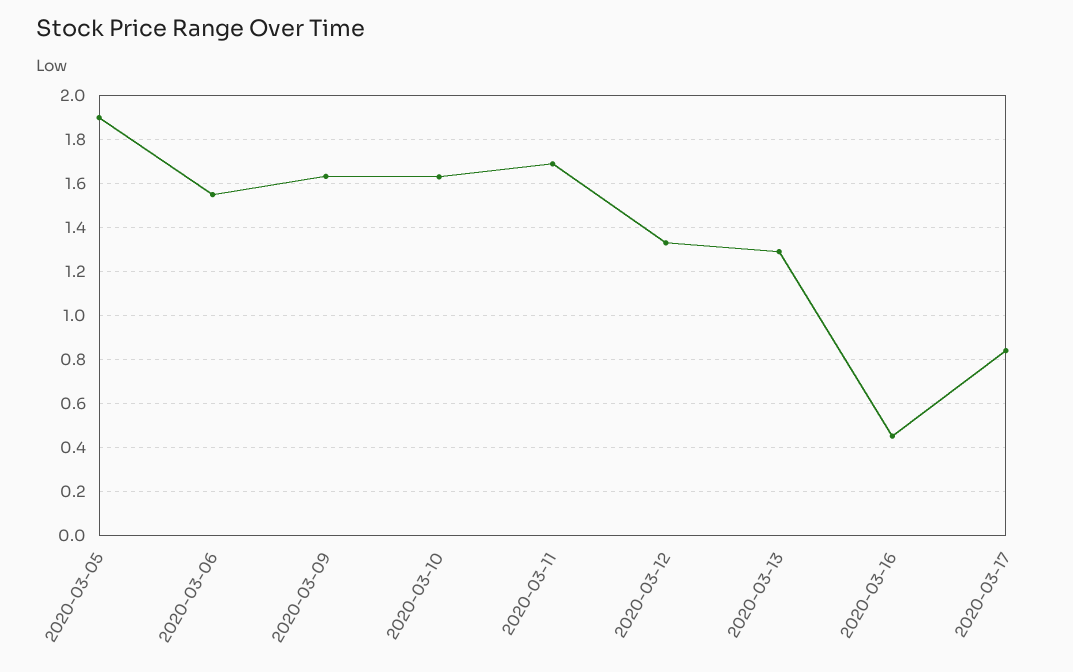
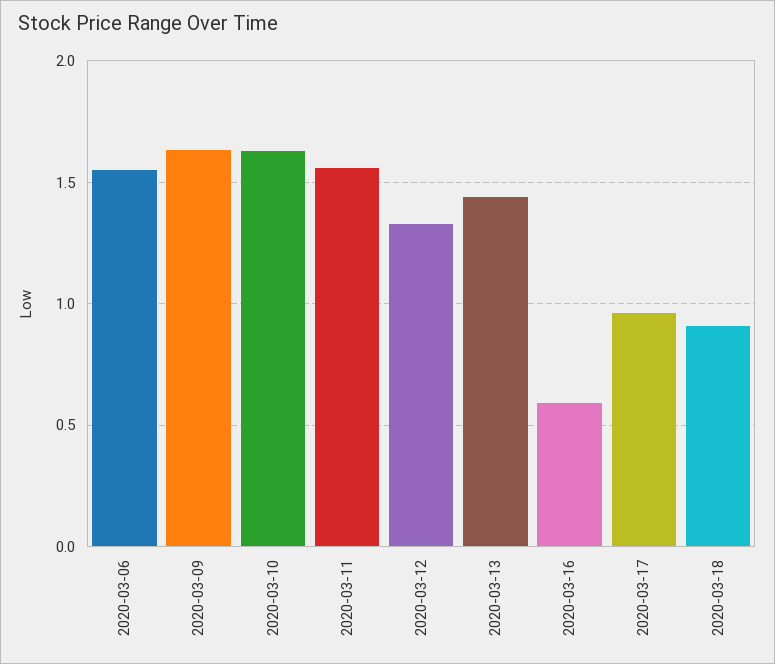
2020-03-05: 1.9 -> none
2020-03-11: 1.7 -> 1.55
2020-03-13: 1.3 -> 1.45
2020-03-16: 0.45 -> 0.6
2020-03-17: 0.85 -> 0.95
2020-03-18: none -> 0.9

